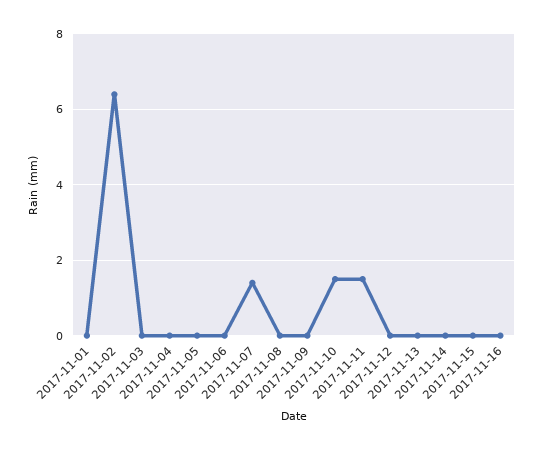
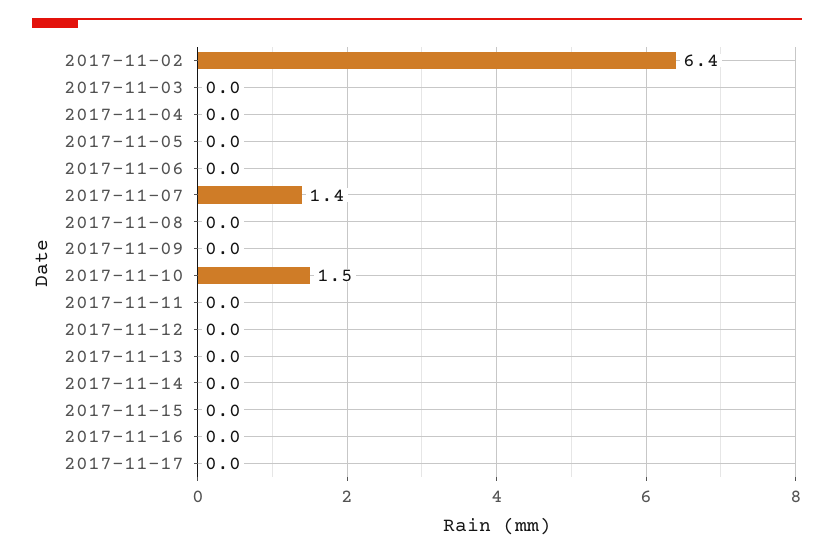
2017-11-01: 0 -> none
2017-11-11: 1.5 -> 0
2017-11-17: none -> 0

